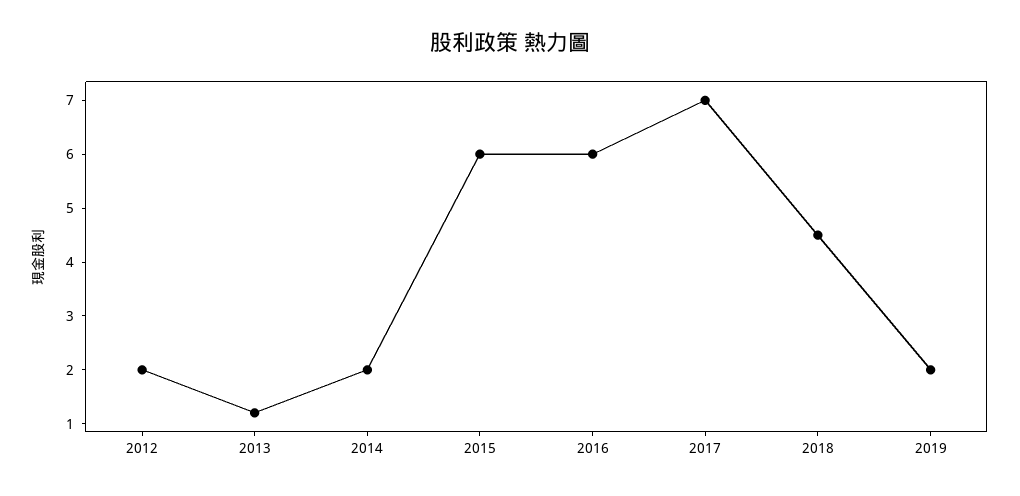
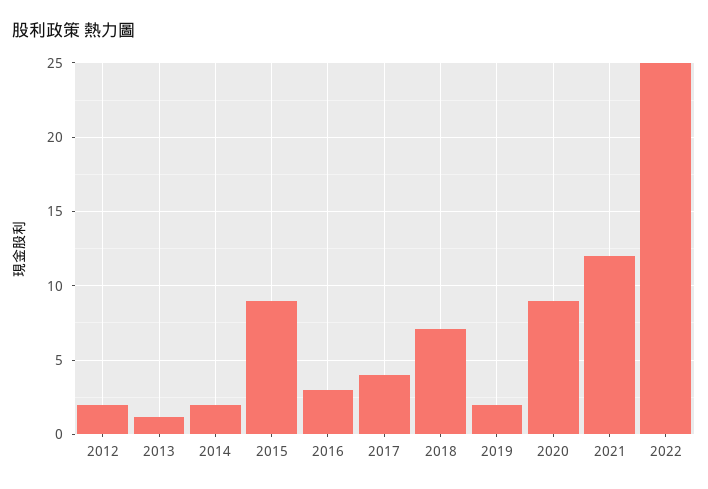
2015: 6 -> 9
2016: 6 -> 3
2017: 7 -> 4
2018: 4.5 -> 7
2020: none -> 9
2021: none -> 12
2022: none -> 25

